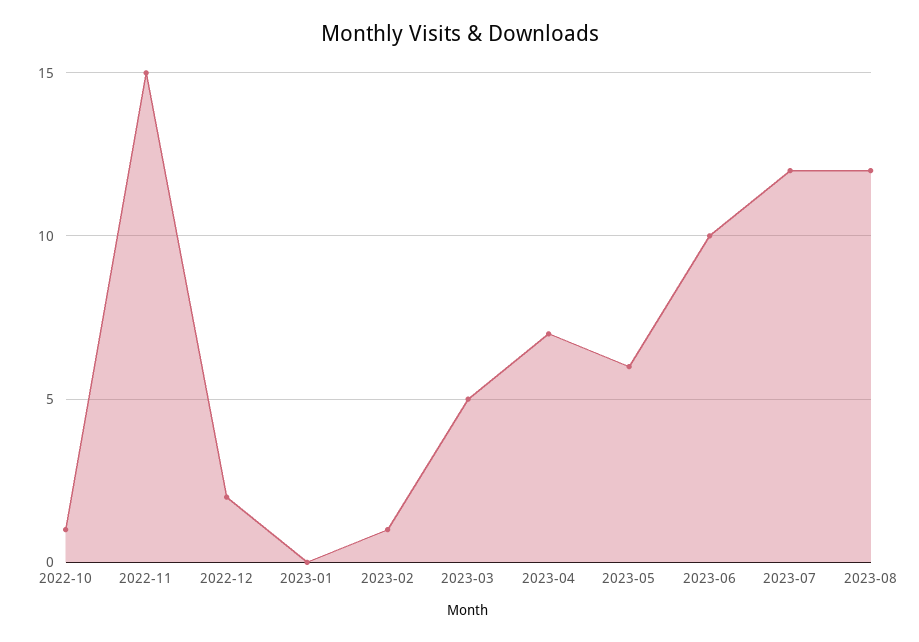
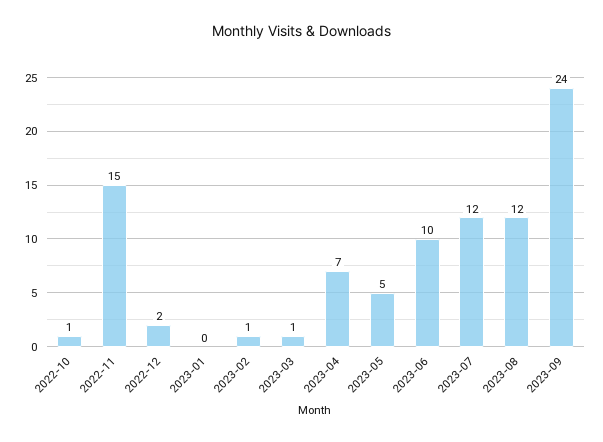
2023-03: 5 -> 1
2023-05: 6 -> 5
2023-09: none -> 24

